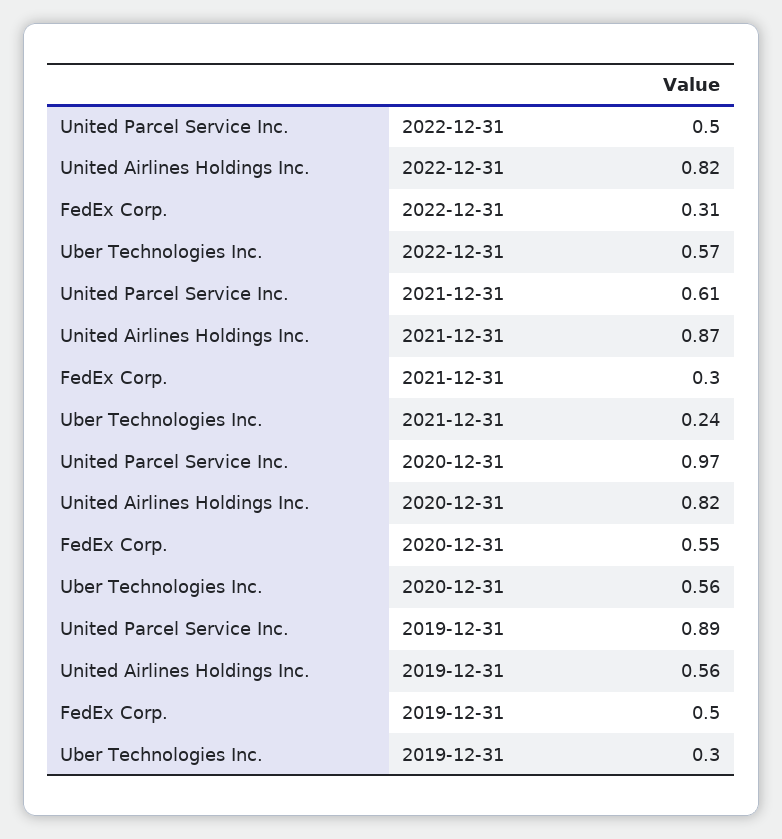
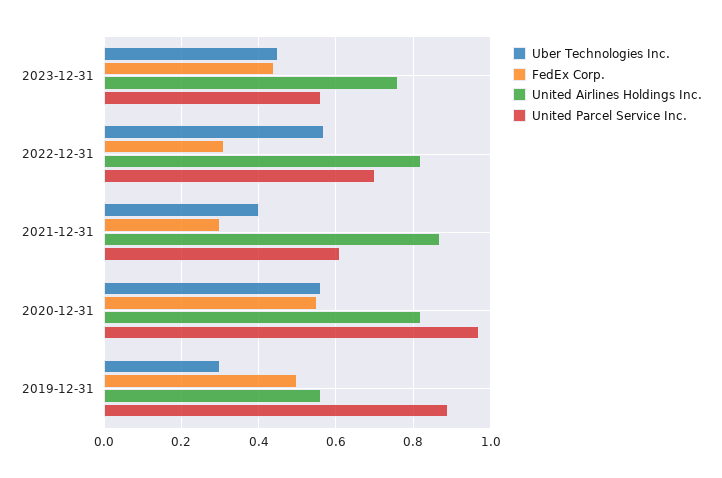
United Parcel Service Inc., 2022-12-31: 0.5 -> 0.7
Uber Technologies Inc., 2021-12-31: 0.24 -> 0.4
Uber Technologies Inc., 2023-12-31: none -> 0.45
FedEx Corp., 2023-12-31: none -> 0.45
United Airlines Holdings Inc., 2023-12-31: none -> 0.75
United Parcel Service Inc., 2023-12-31: none -> 0.55

